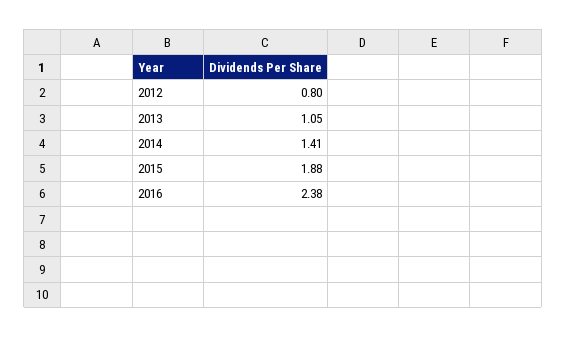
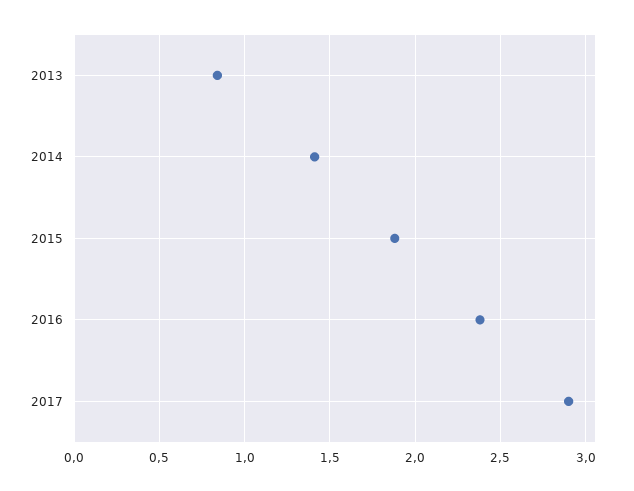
2012: 0.8 -> none
2013: 1.05 -> 0.85
2017: none -> 2.9

